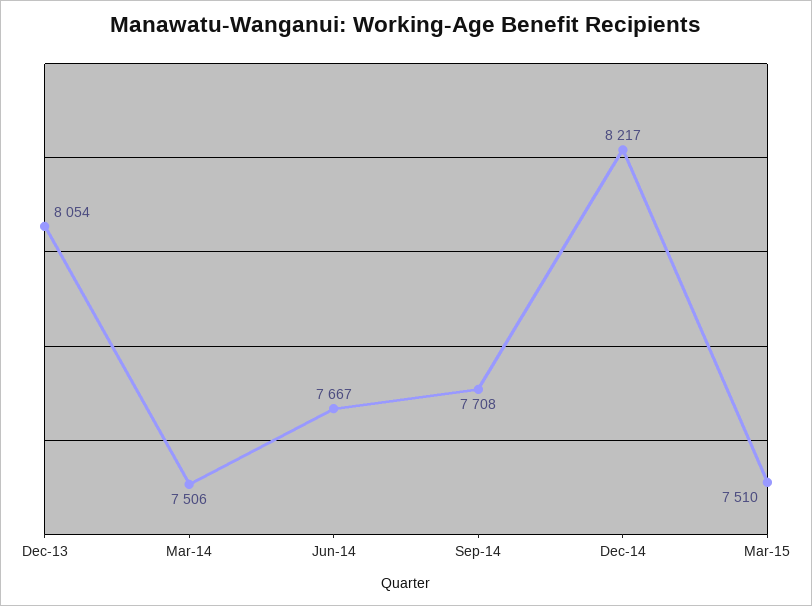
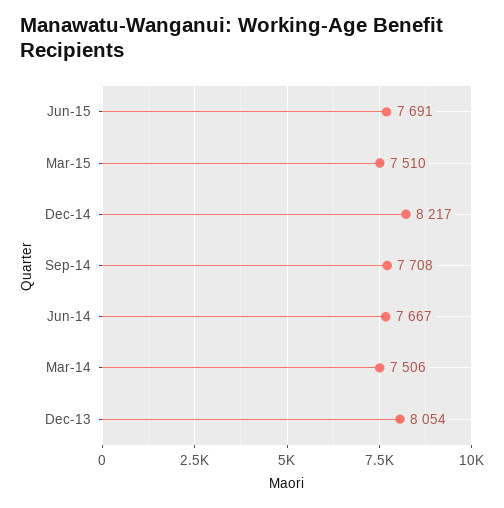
Jun-15: none -> 7691

